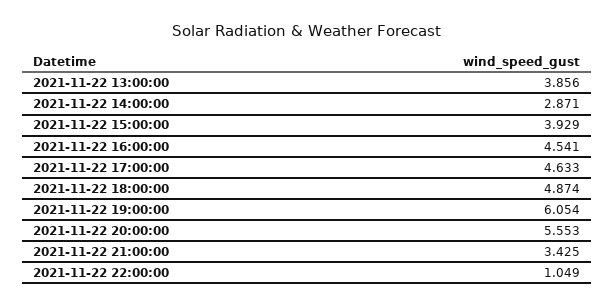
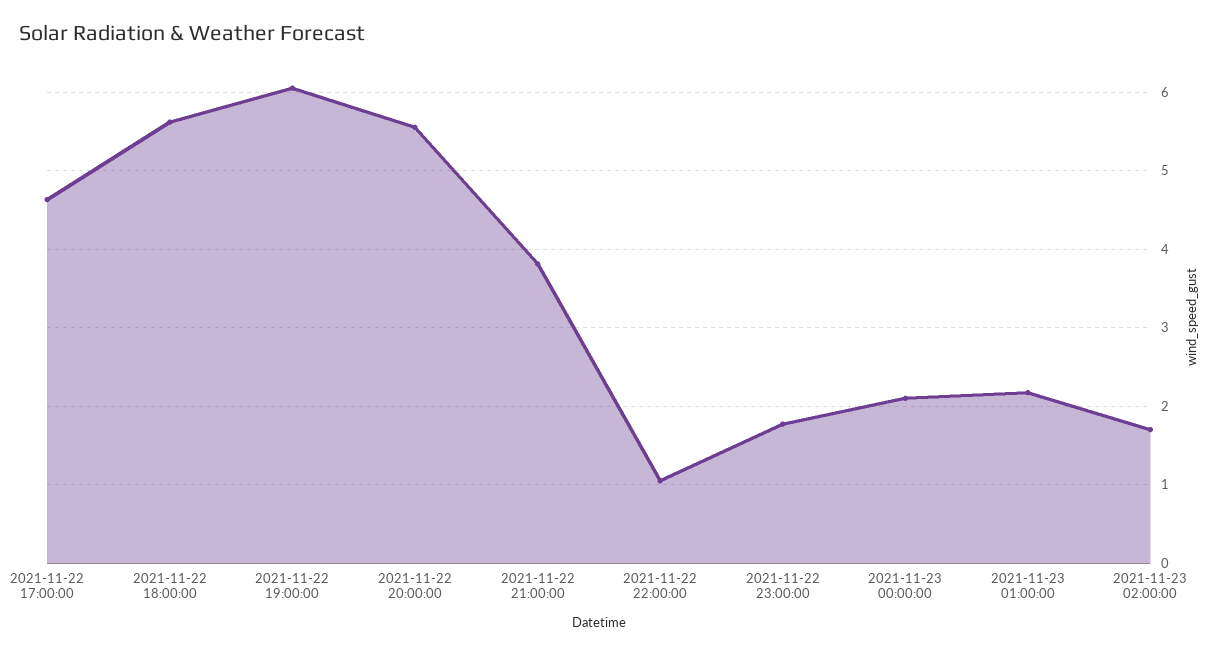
2021-11-22 13:00:00: 3.856 -> none
2021-11-22 14:00:00: 2.871 -> none
2021-11-22 15:00:00: 3.929 -> none
2021-11-22 16:00:00: 4.541 -> none
2021-11-22 18:00:00: 4.874 -> 5.6
2021-11-22 21:00:00: 3.425 -> 3.8
2021-11-22 23:00:00: none -> 1.8
2021-11-23 00:00:00: none -> 2.1
2021-11-23 01:00:00: none -> 2.2
2021-11-23 02:00:00: none -> 1.7

